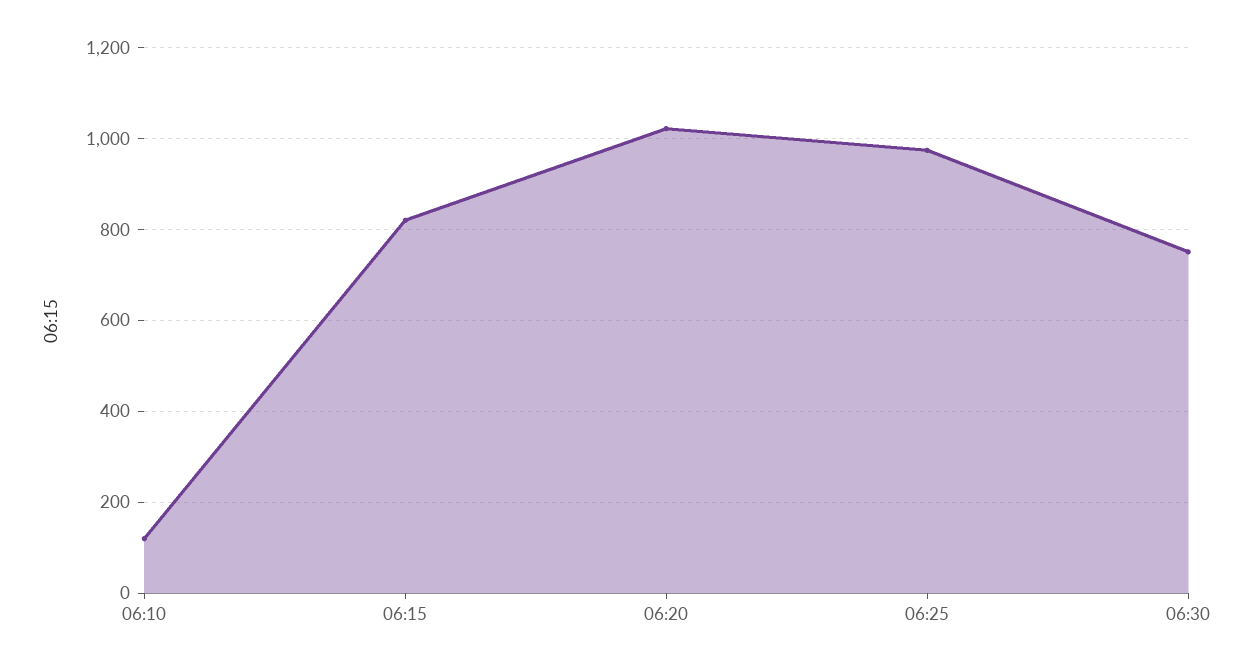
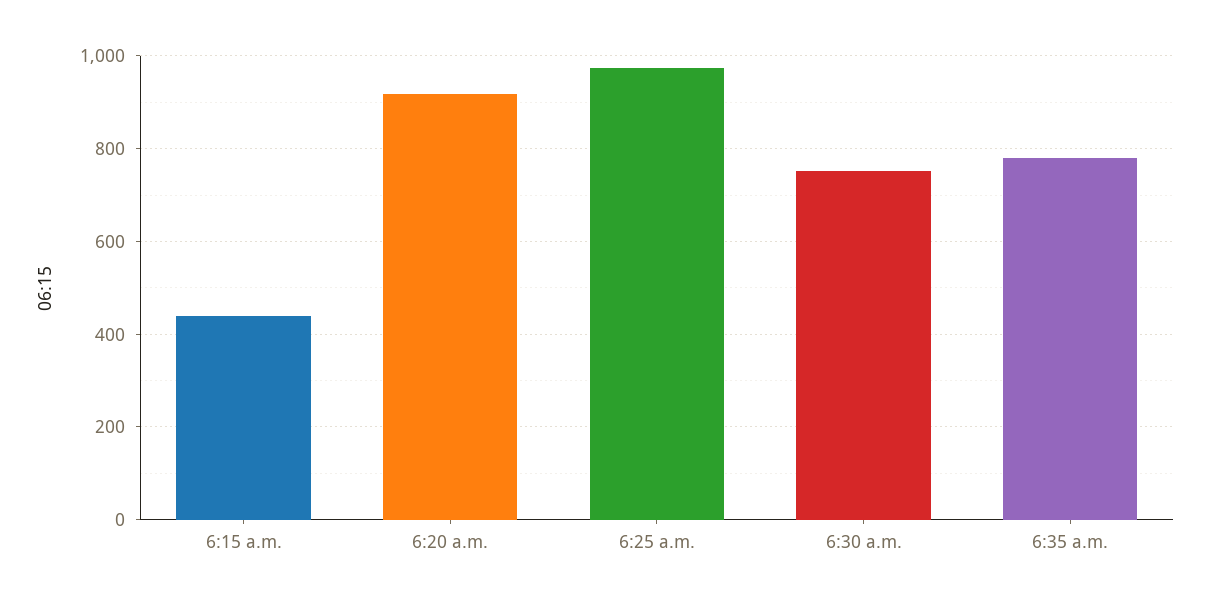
06:10: 120 -> none
06:15: 820 -> 440
06:20: 1020 -> 920
6:35 a.m.: none -> 780

